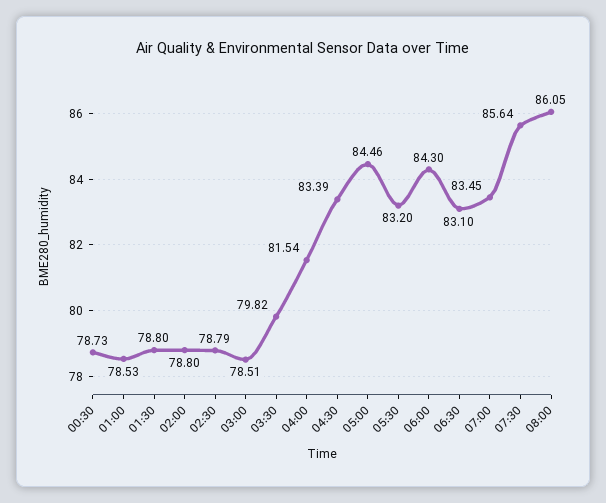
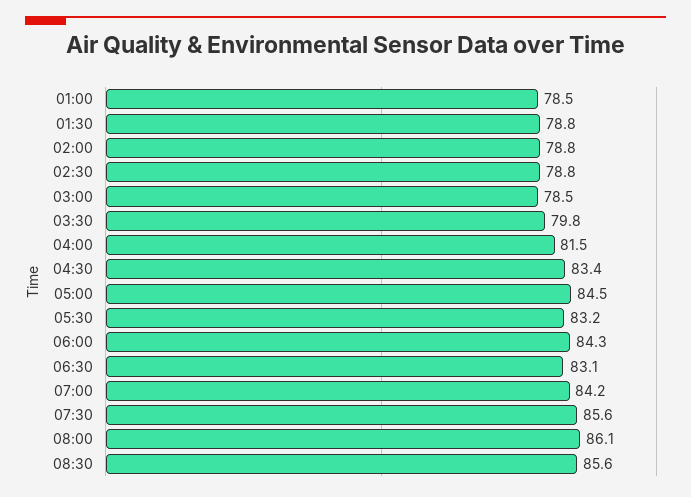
00:30: 78.73 -> none
07:00: 83.45 -> 84.2
08:30: none -> 85.6

